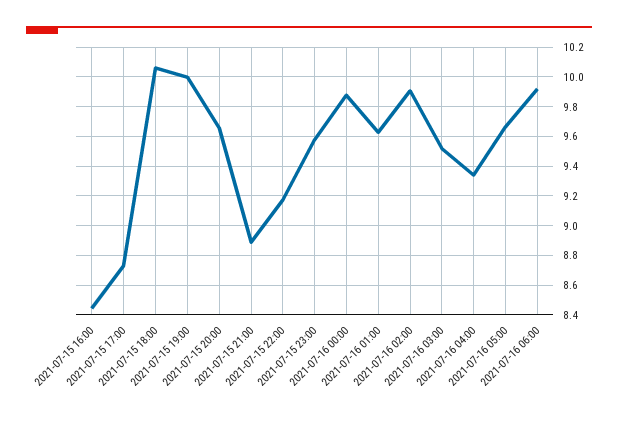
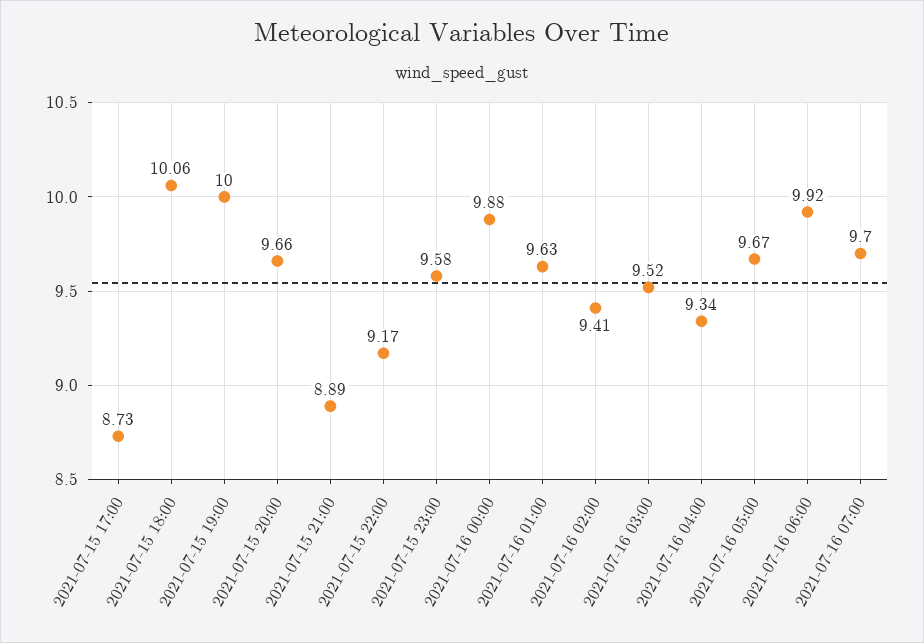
2021-07-15 16:00: 8.45 -> none
2021-07-16 02:00: 9.9 -> 9.41
2021-07-16 07:00: none -> 9.7

